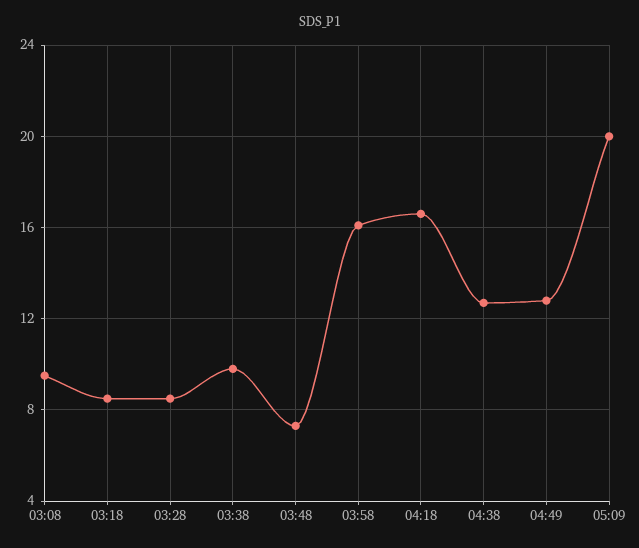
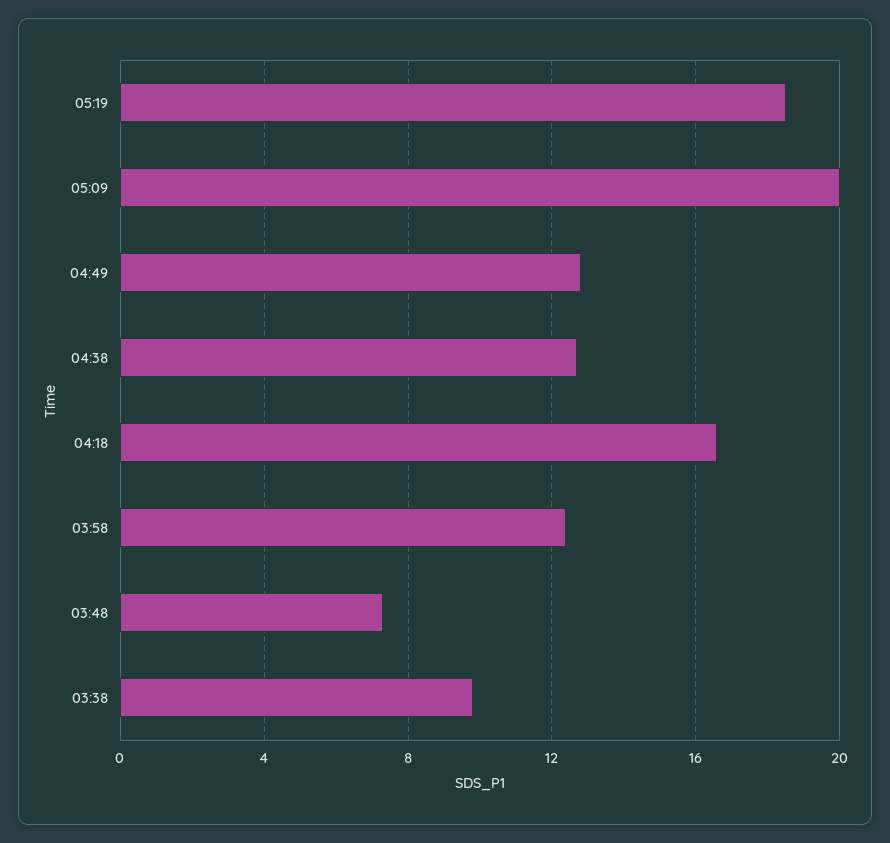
03:08: 9.5 -> none
03:18: 8.5 -> none
03:28: 8.5 -> none
03:58: 16 -> 12.5
05:19: none -> 18.5

